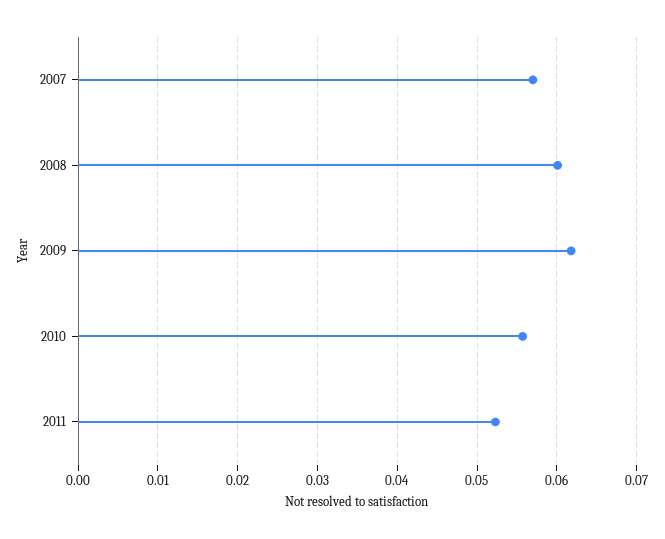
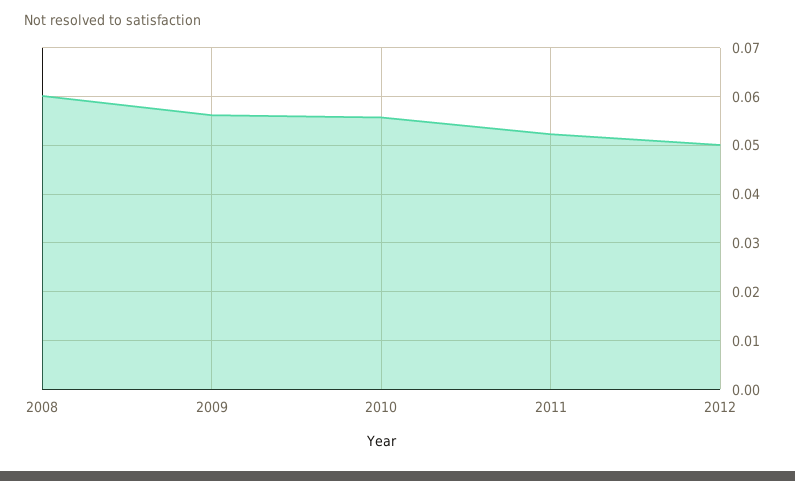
2007: 0.057 -> none
2009: 0.062 -> 0.056
2012: none -> 0.05

